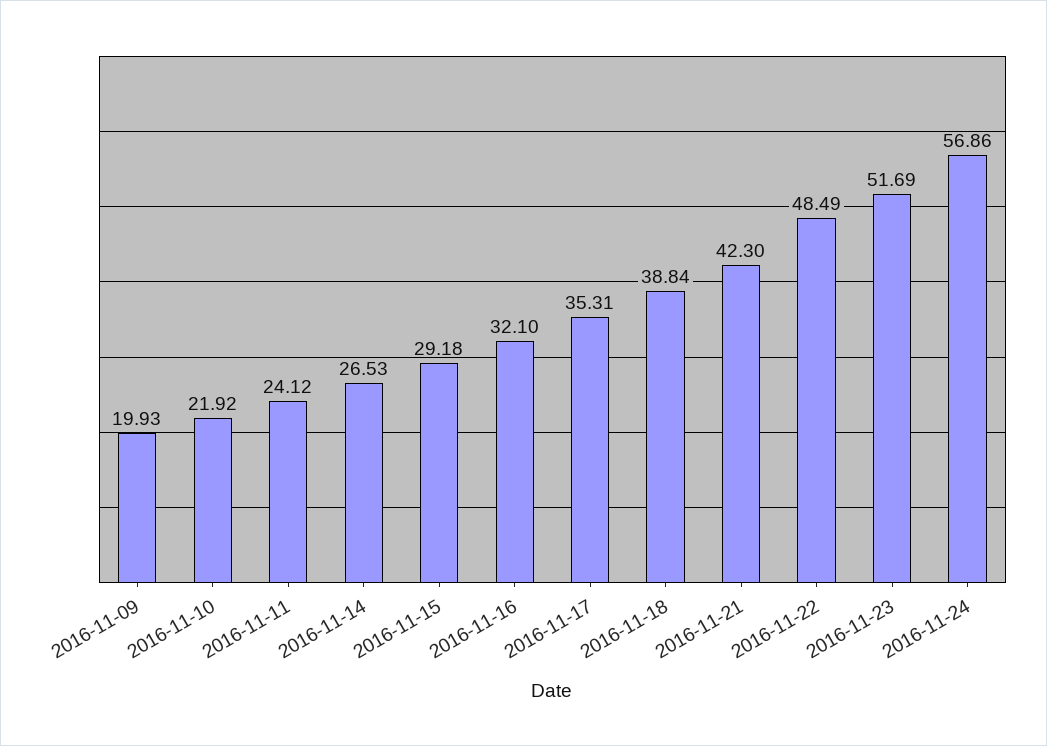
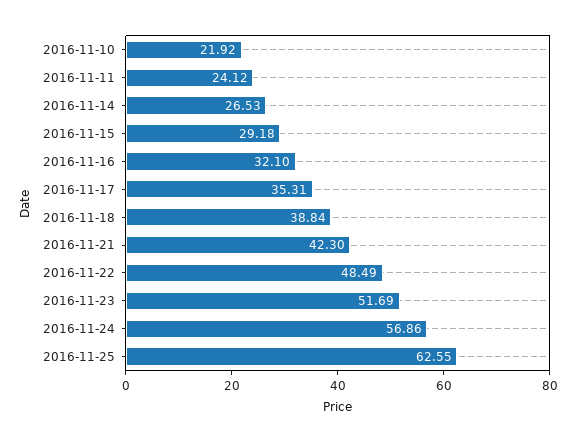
2016-11-09: 19.93 -> none
2016-11-25: none -> 62.55

